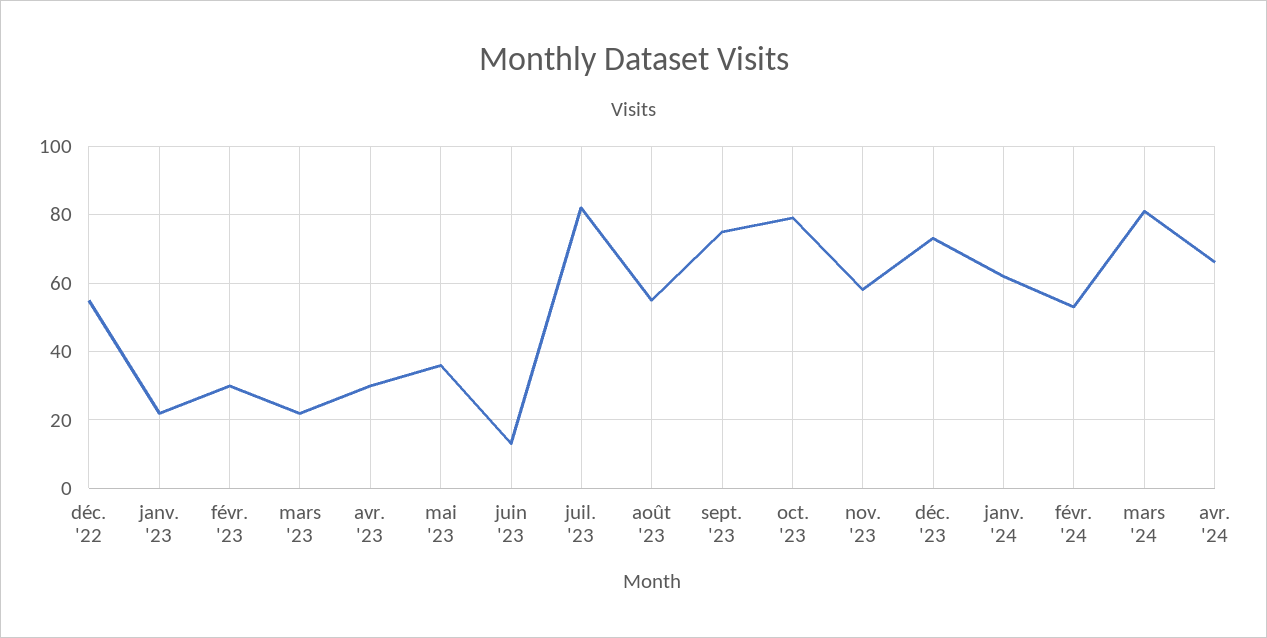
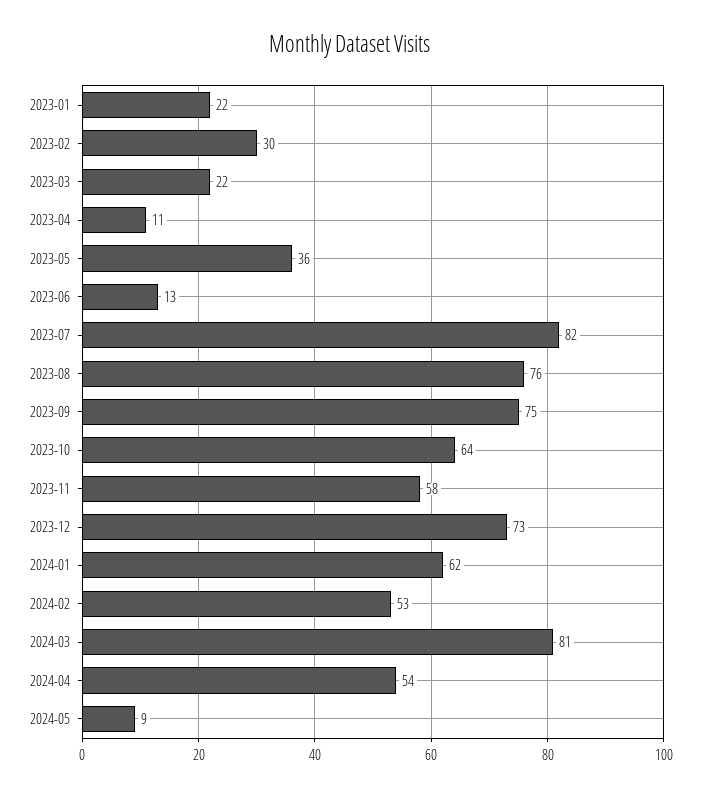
déc. '22: 55 -> none
avr. '23: 30 -> 11
août '23: 55 -> 76
oct. '23: 80 -> 64
avr. '24: 65 -> 54
2024-05: none -> 9

